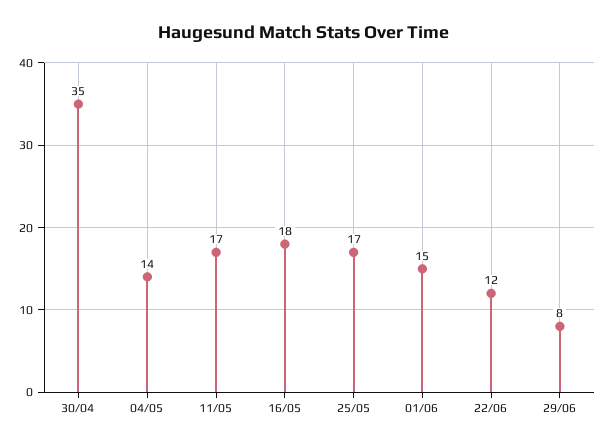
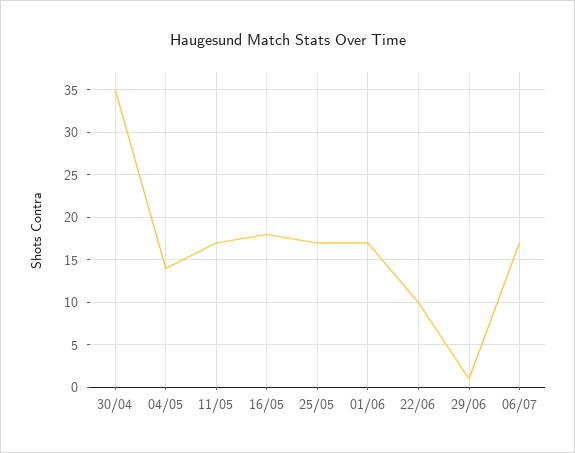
01/06: 15 -> 17
22/06: 12 -> 10
29/06: 8 -> 1
06/07: none -> 17

